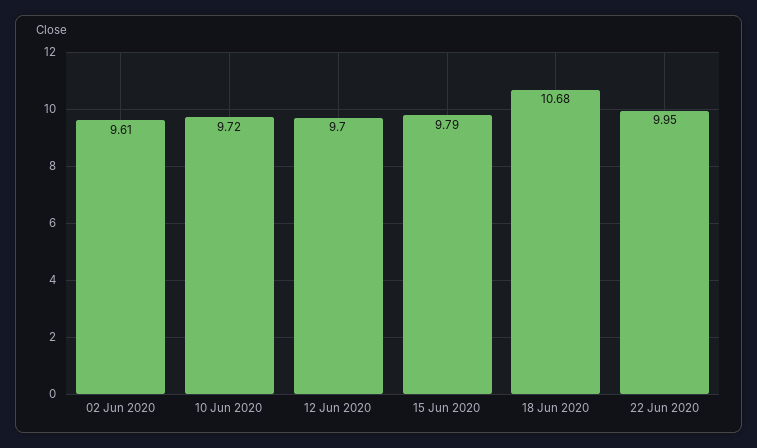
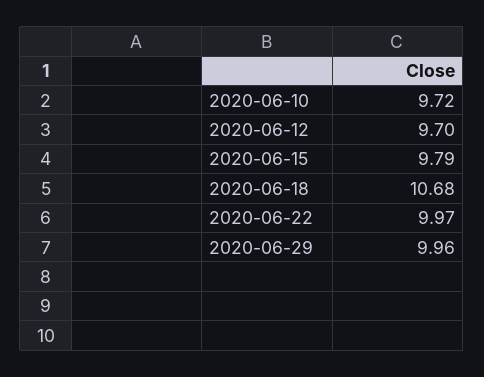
02 Jun 2020: 9.61 -> none
22 Jun 2020: 9.95 -> 9.97
2020-06-29: none -> 9.96

